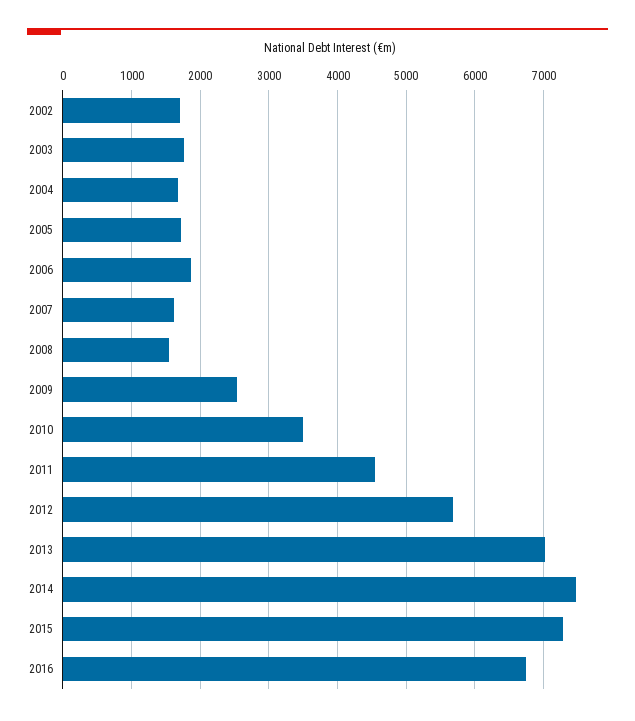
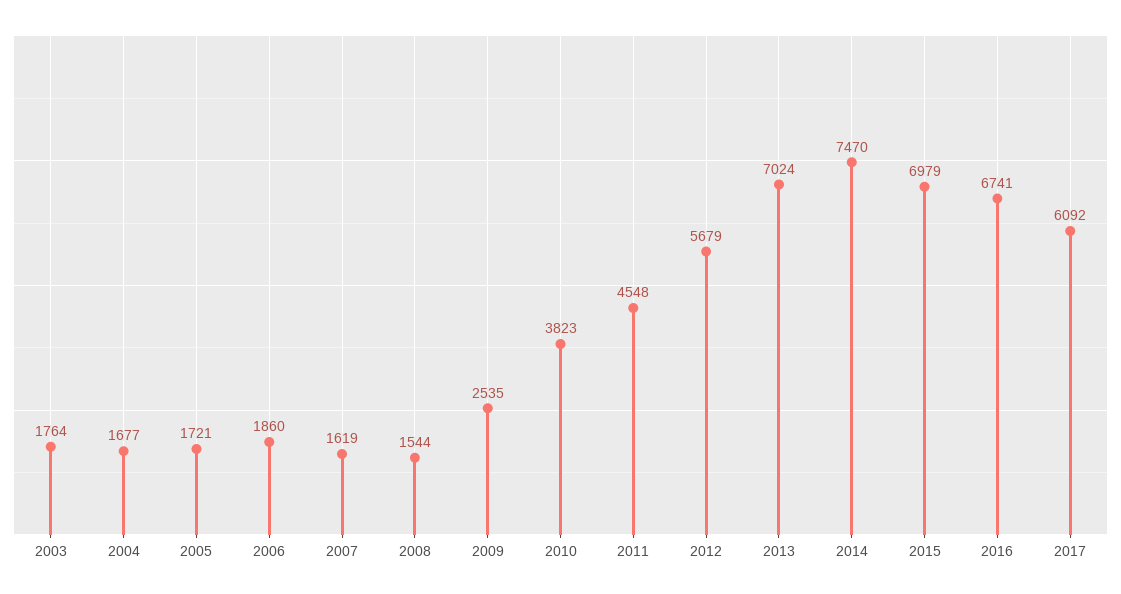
2002: 1700 -> none
2010: 3500 -> 3823
2015: 7300 -> 6979
2017: none -> 6092

